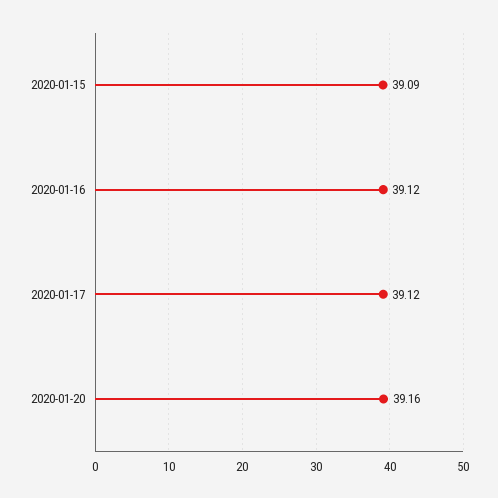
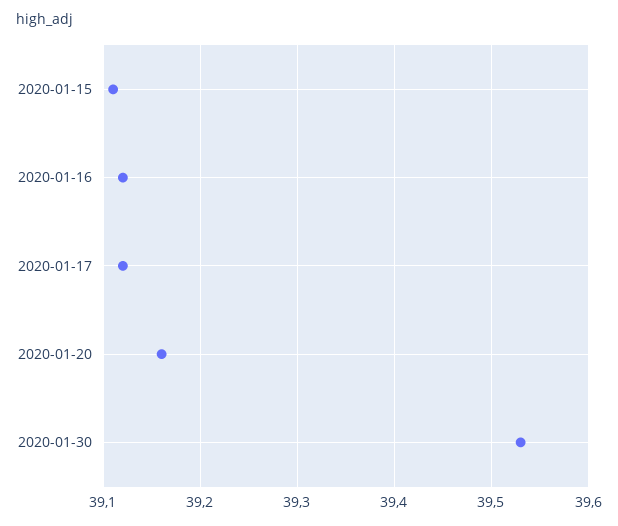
2020-01-15: 39.09 -> 39.11
2020-01-30: none -> 39.53

